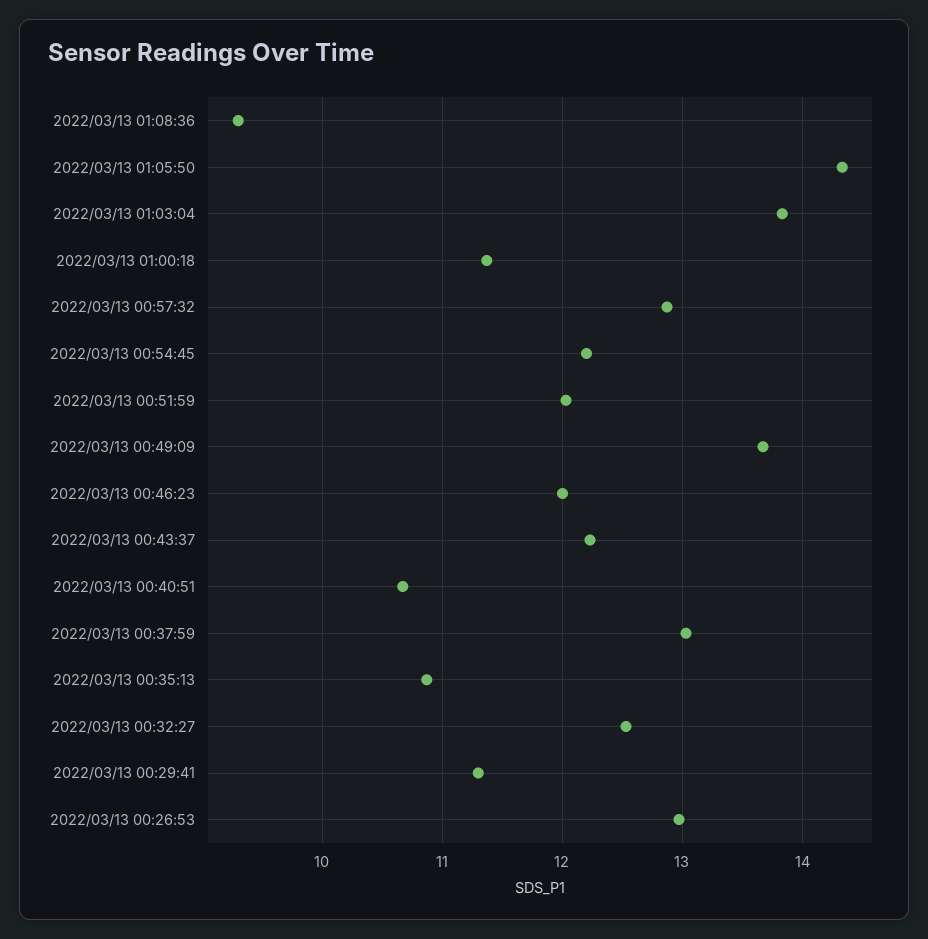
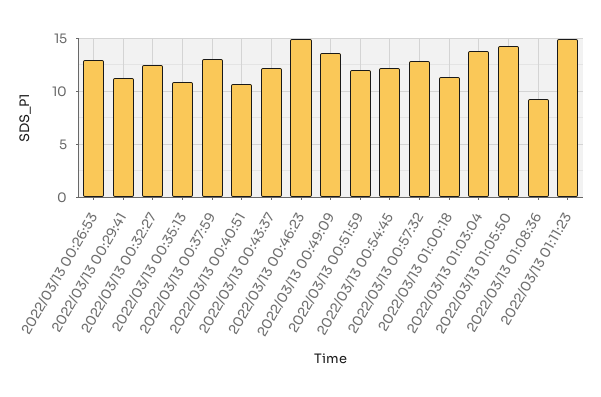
2022/03/13 00:46:23: 12 -> 15
2022/03/13 01:11:23: none -> 15

